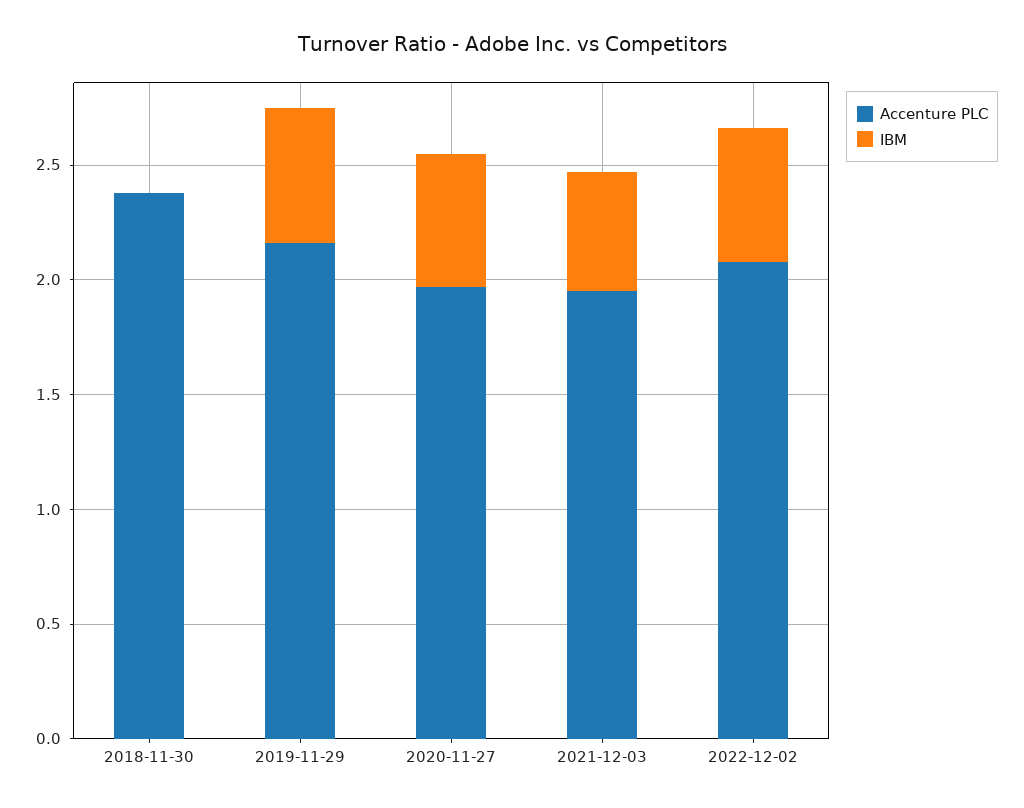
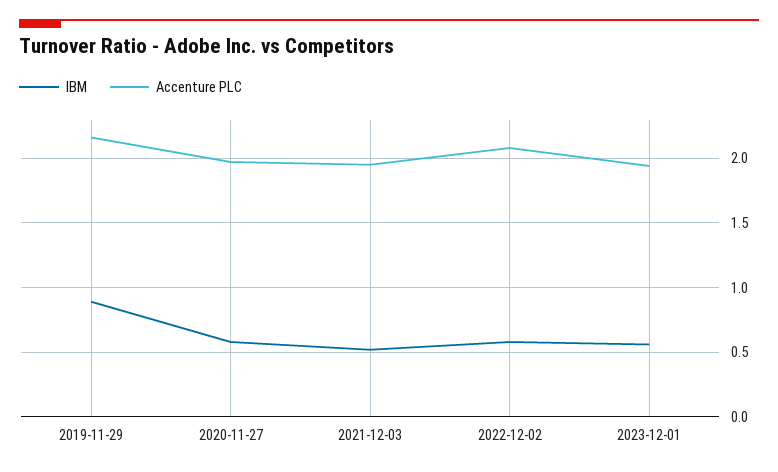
Accenture PLC, 2018-11-30: 2.4 -> none
IBM, 2018-11-30: 0 -> none
IBM, 2019-11-29: 0.6 -> 0.9
IBM, 2023-12-01: none -> 0.55
Accenture PLC, 2023-12-01: none -> 1.95

